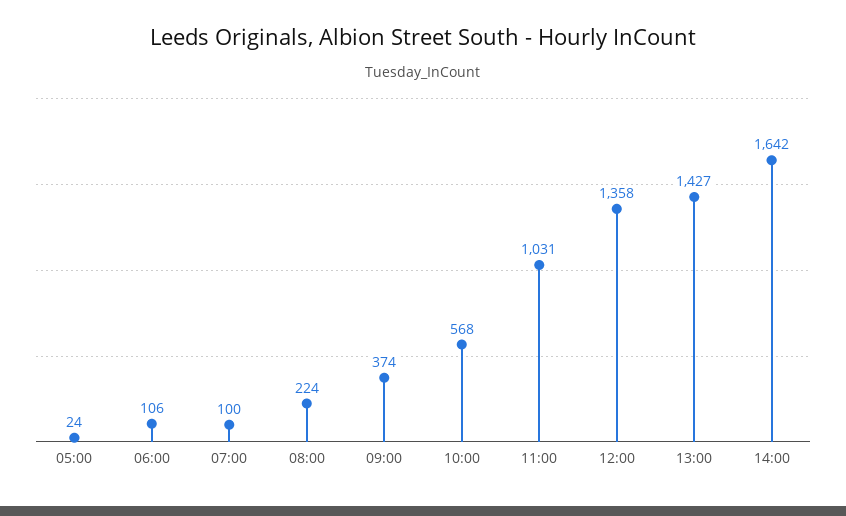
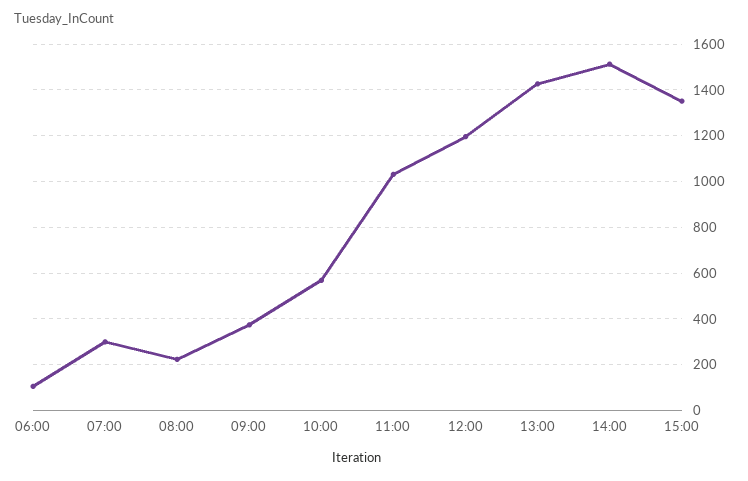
05:00: 24 -> none
07:00: 100 -> 300
12:00: 1358 -> 1200
14:00: 1642 -> 1500
15:00: none -> 1350

